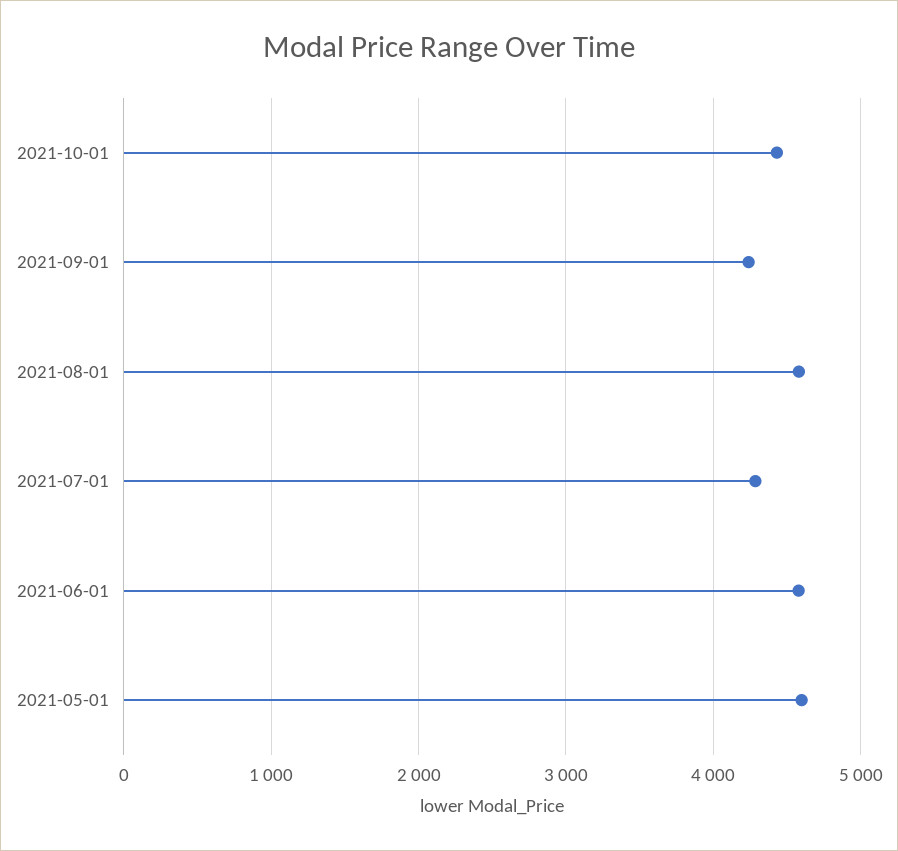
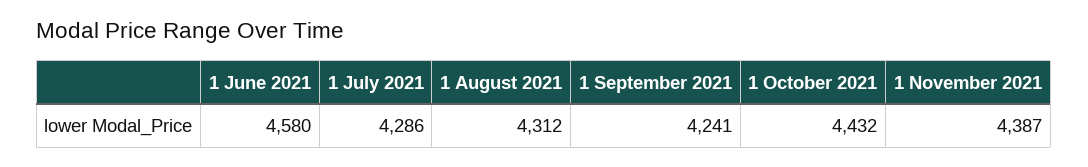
2021-08-01: 4600 -> 4312
2021-05-01: 4600 -> none
1 November 2021: none -> 4387

